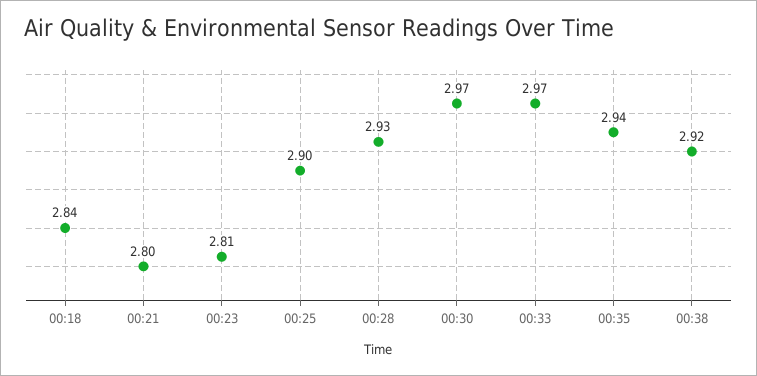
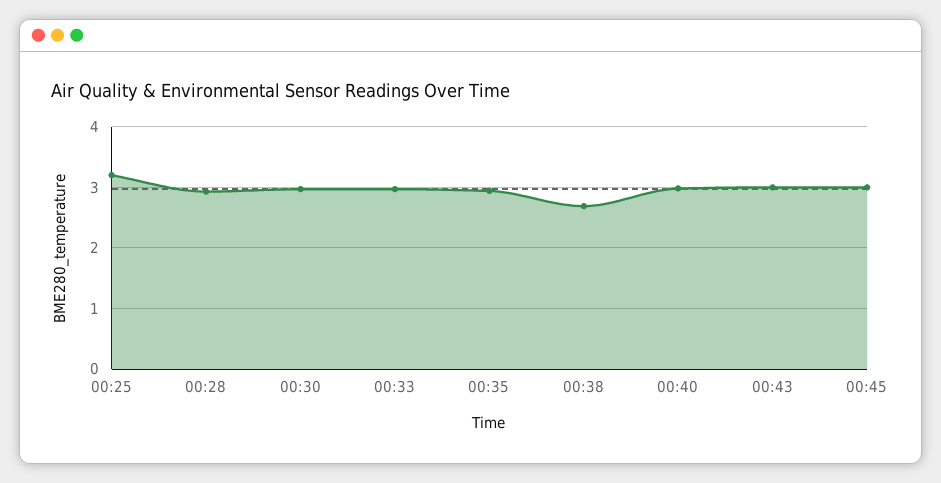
00:18: 2.84 -> none
00:21: 2.8 -> none
00:23: 2.81 -> none
00:25: 2.9 -> 3.2
00:38: 2.92 -> 2.7
00:40: none -> 3
00:43: none -> 3
00:45: none -> 3

